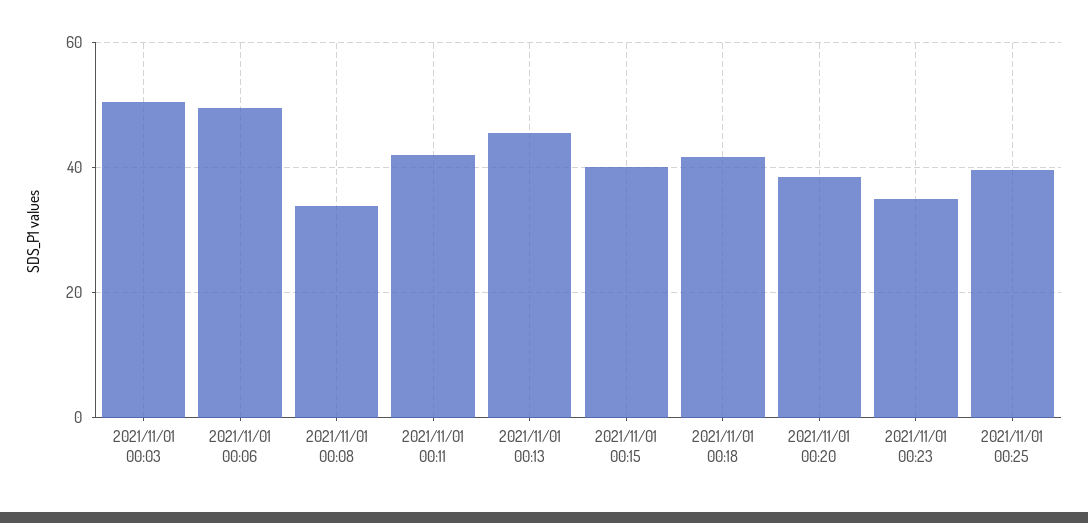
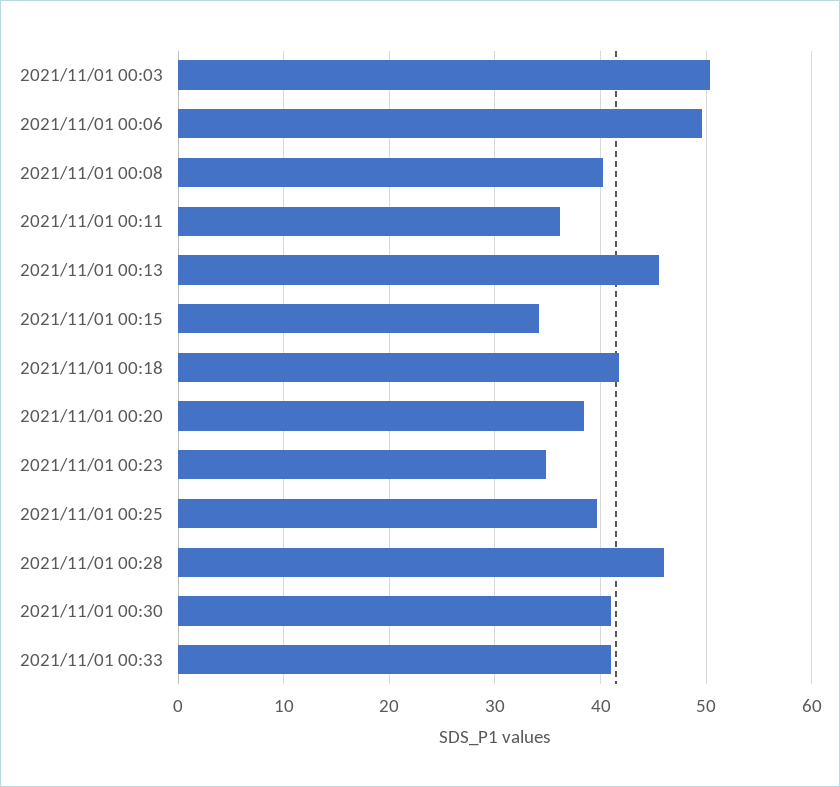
2021/11/01 00:08: 34 -> 40
2021/11/01 00:11: 42 -> 36
2021/11/01 00:15: 40 -> 34
2021/11/01 00:28: none -> 46
2021/11/01 00:30: none -> 41
2021/11/01 00:33: none -> 41

